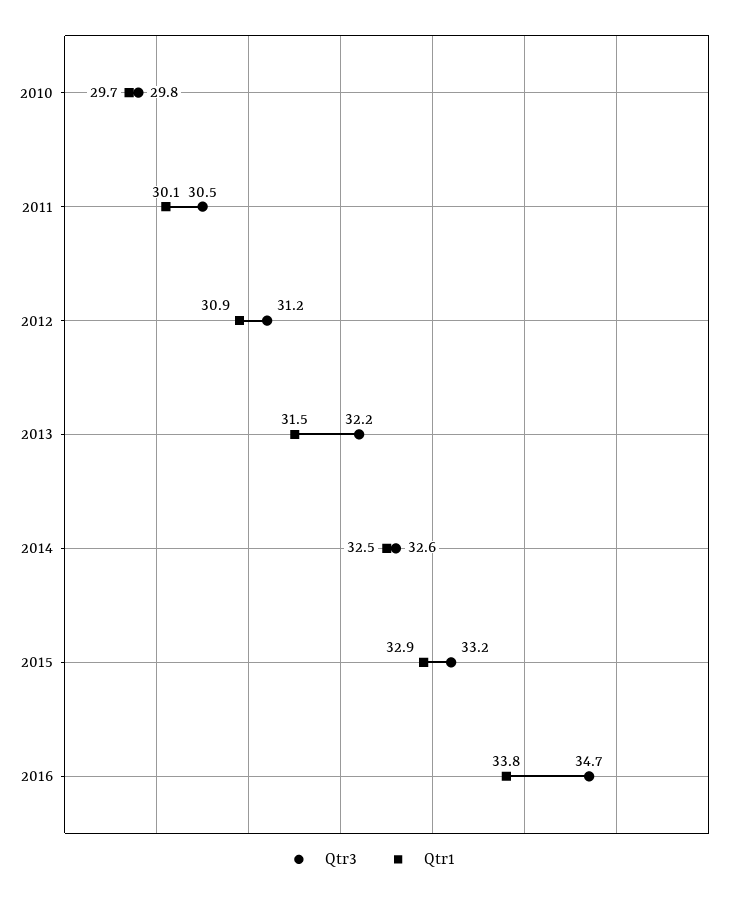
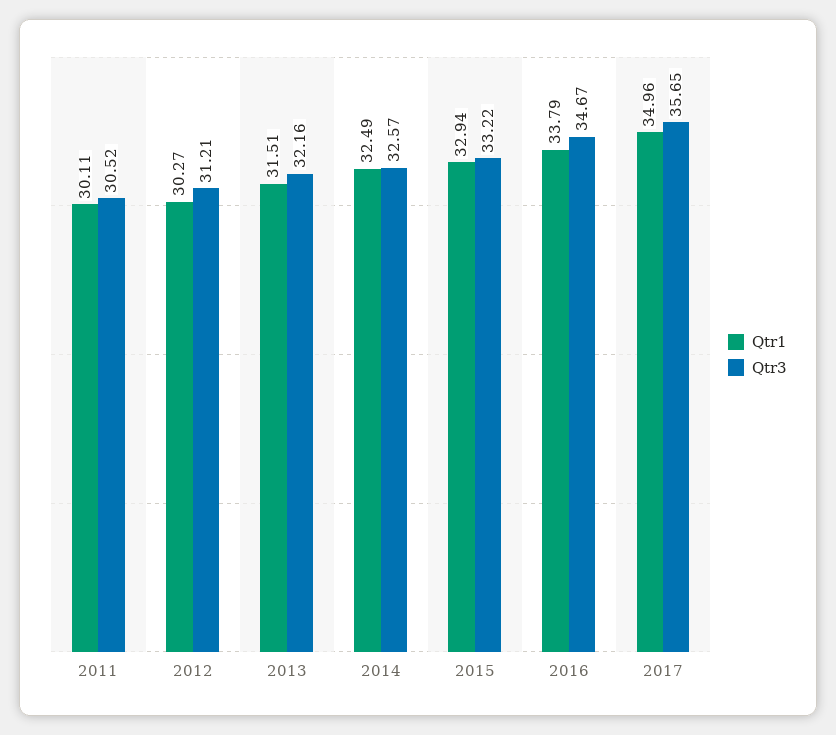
Qtr3, 2010: 29.8 -> none
Qtr1, 2010: 29.7 -> none
Qtr1, 2012: 30.9 -> 30.27
Qtr1, 2017: none -> 34.96
Qtr3, 2017: none -> 35.65

